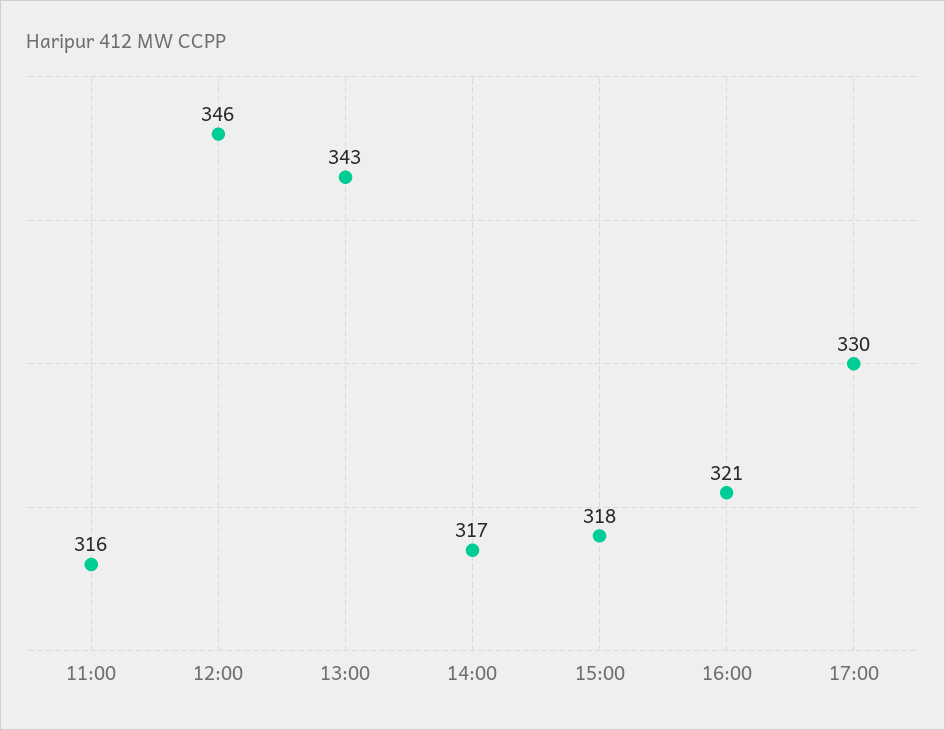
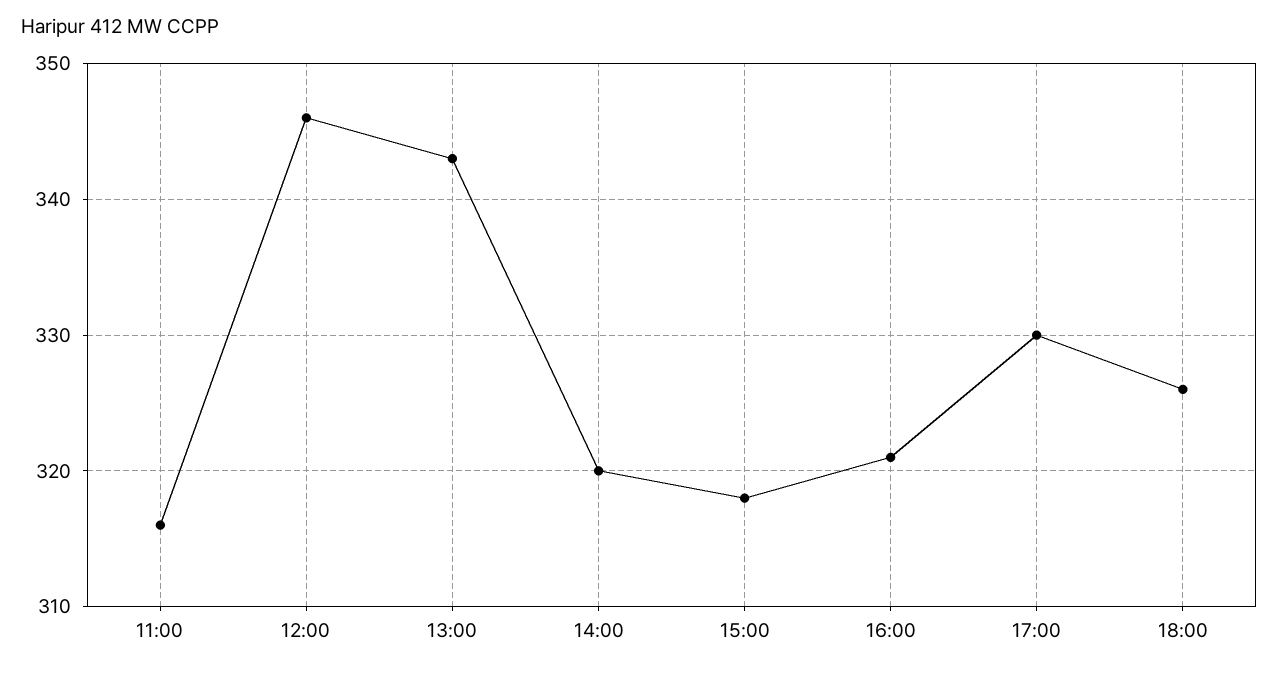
14:00: 317 -> 320
18:00: none -> 326

